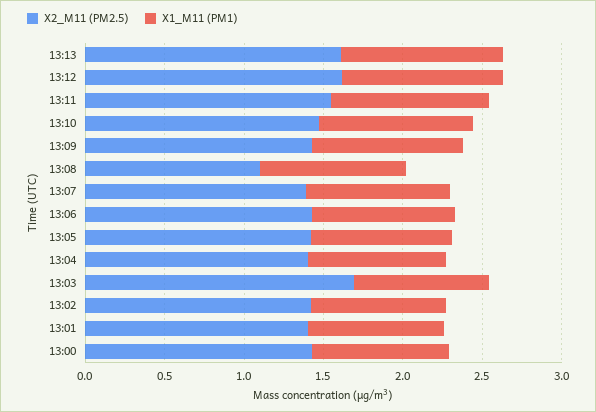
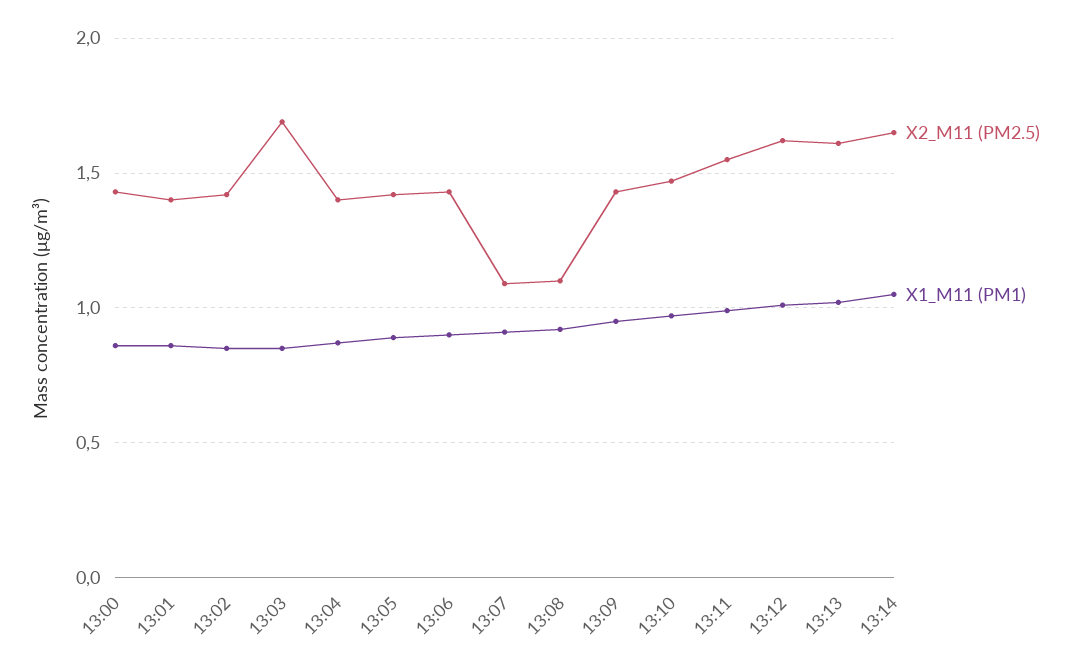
X2_M11 (PM2.5), 13:07: 1.4 -> 1.1
X2_M11 (PM2.5), 13:14: none -> 1.65
X1_M11 (PM1), 13:14: none -> 1.05

